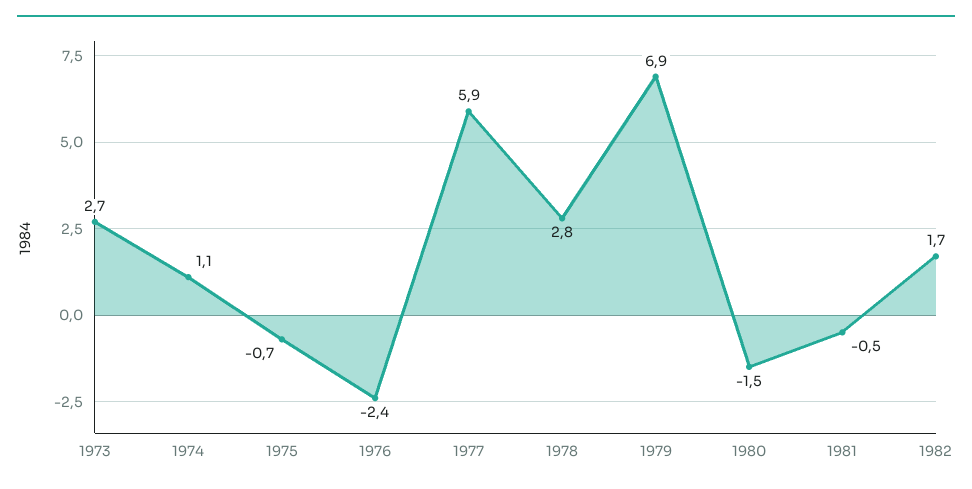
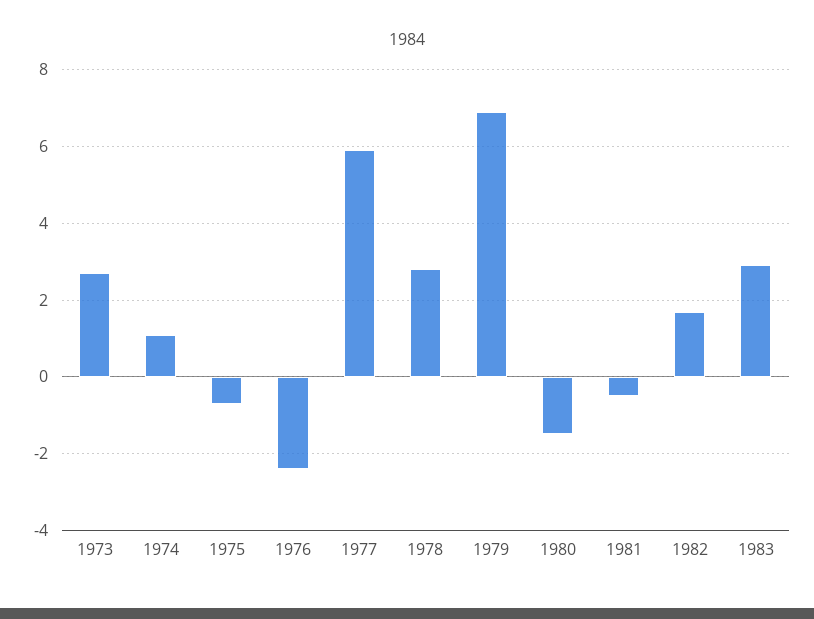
1983: none -> 3

